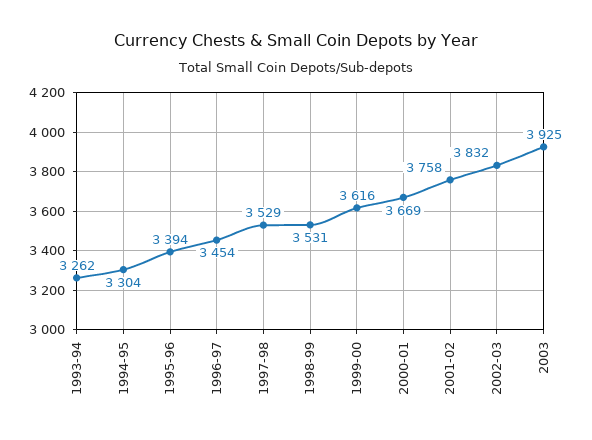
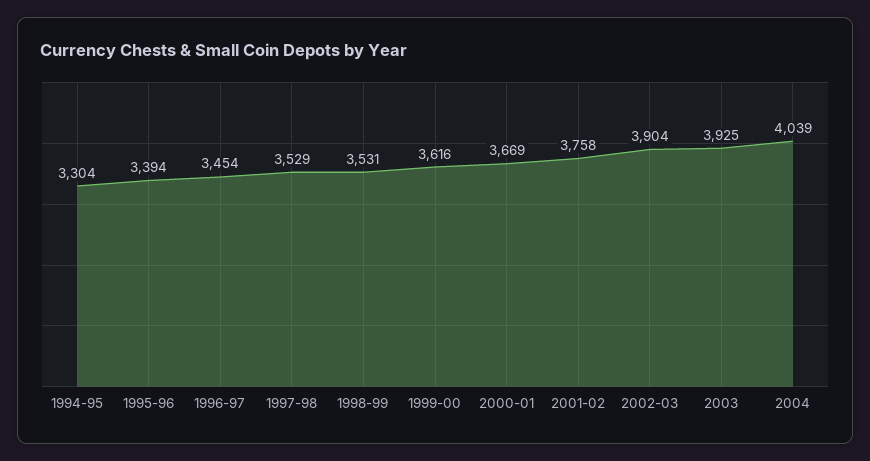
1993-94: 3262 -> none
2002-03: 3832 -> 3904
2004: none -> 4039

